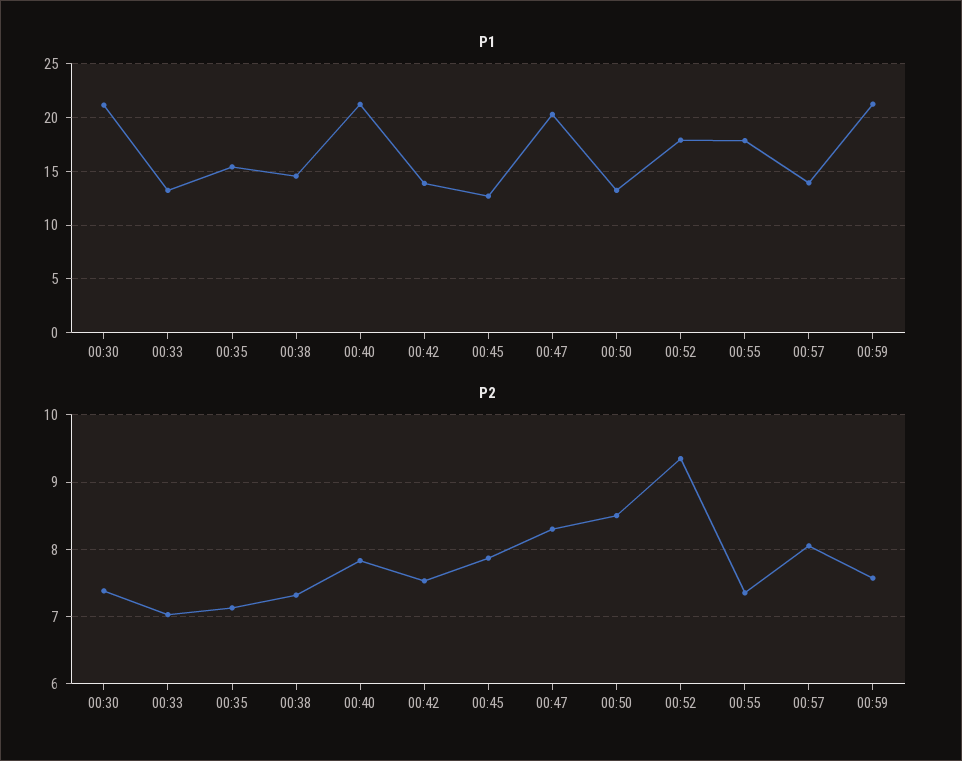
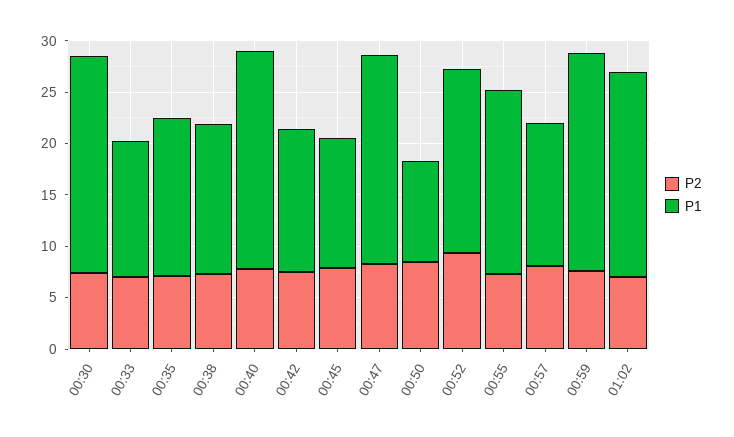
P1, 00:50: 13 -> 10
P2, 01:02: none -> 7
P1, 01:02: none -> 20

